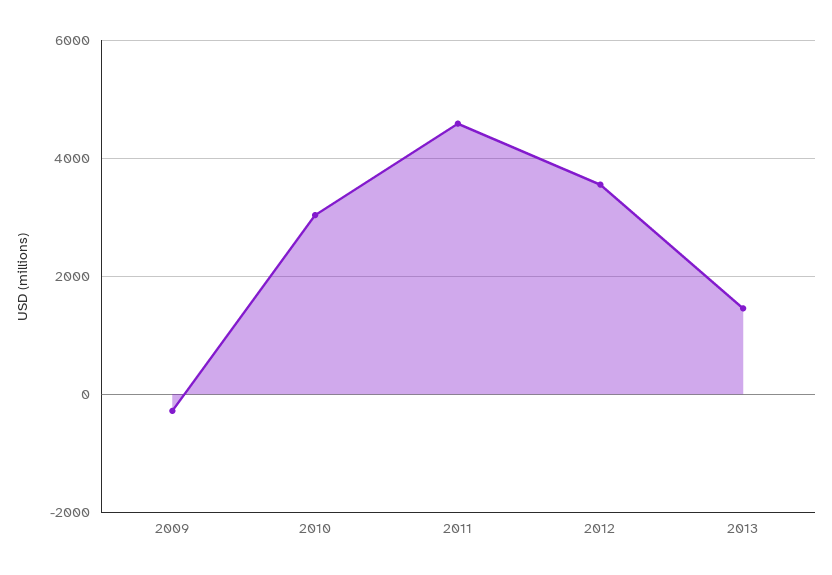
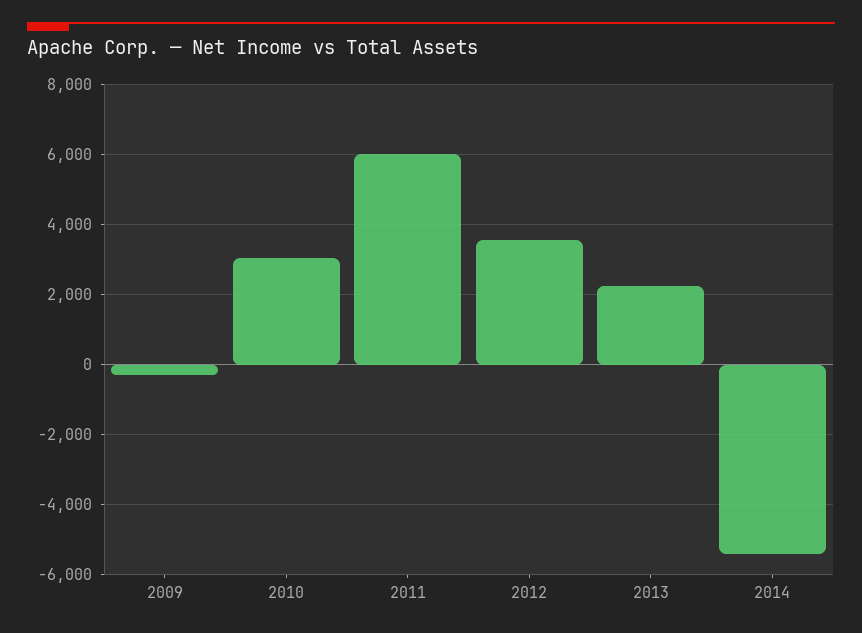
2011: 4600 -> 6000
2013: 1400 -> 2200
2014: none -> -5400

